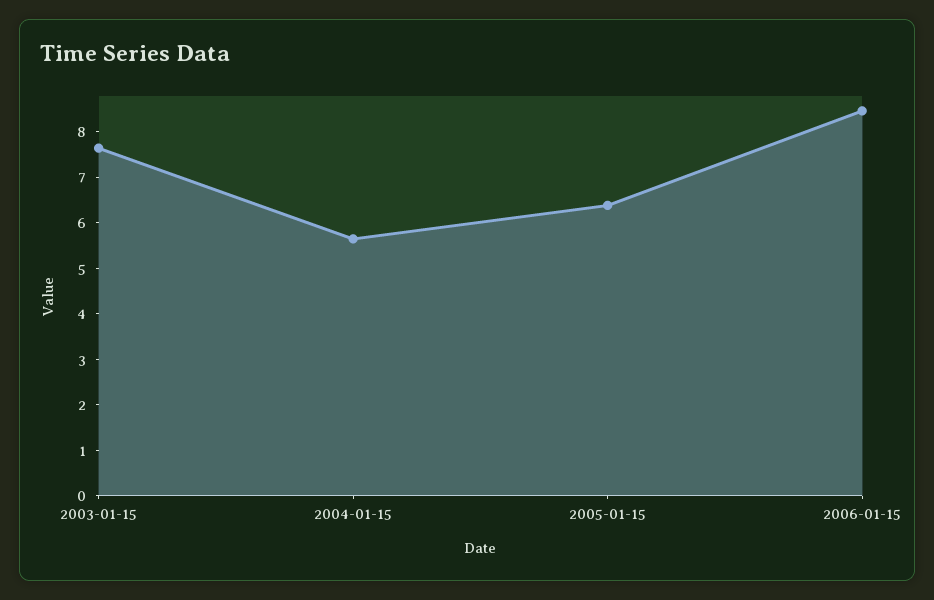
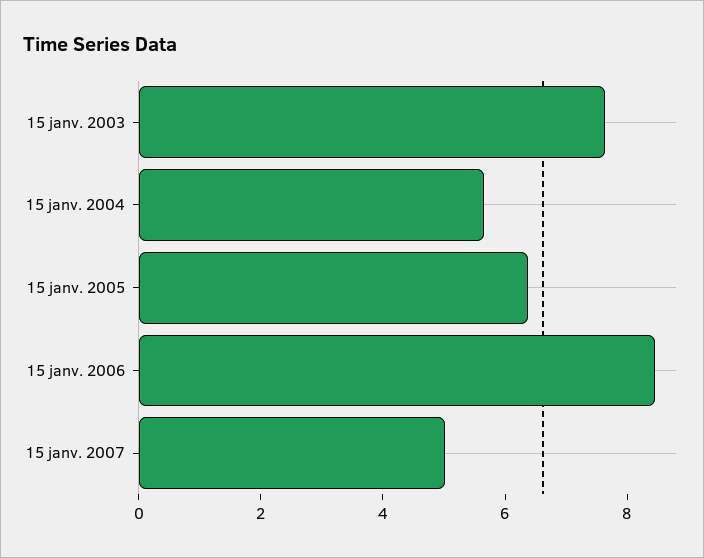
15 janv. 2007: none -> 5

